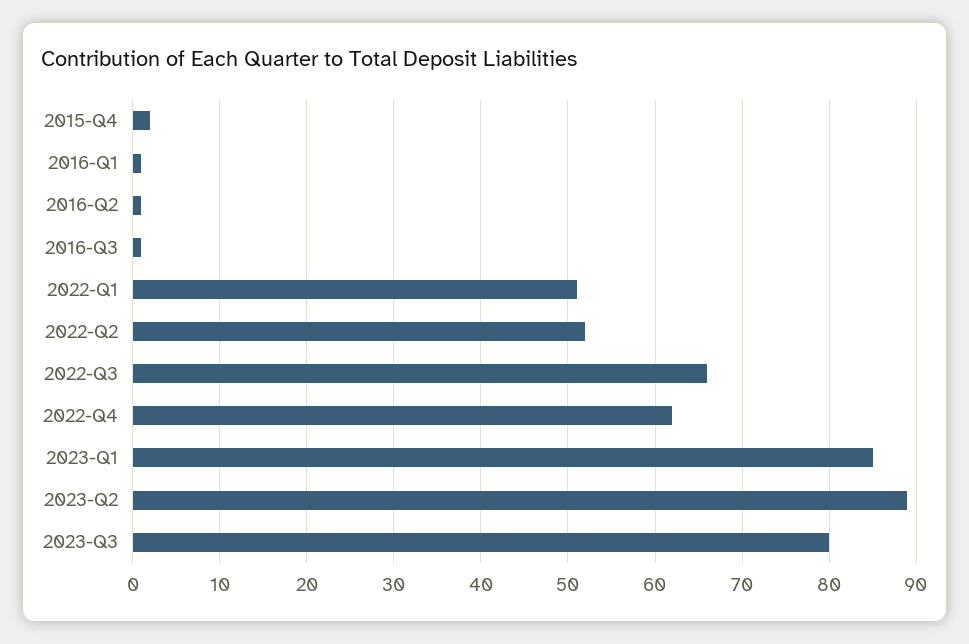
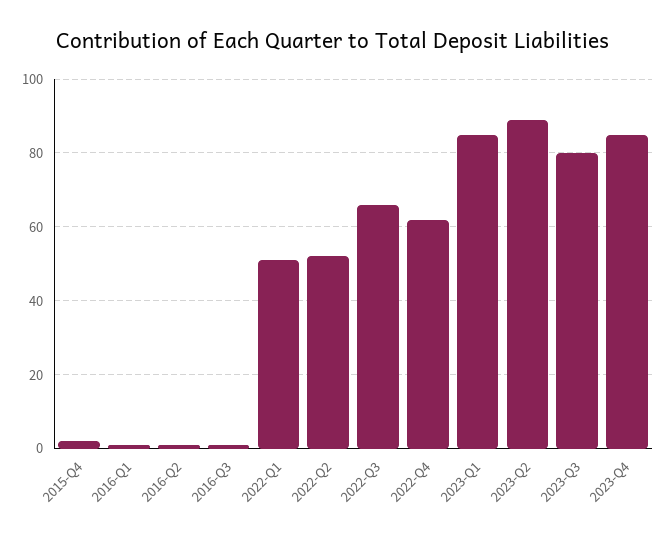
2023-Q4: none -> 85

